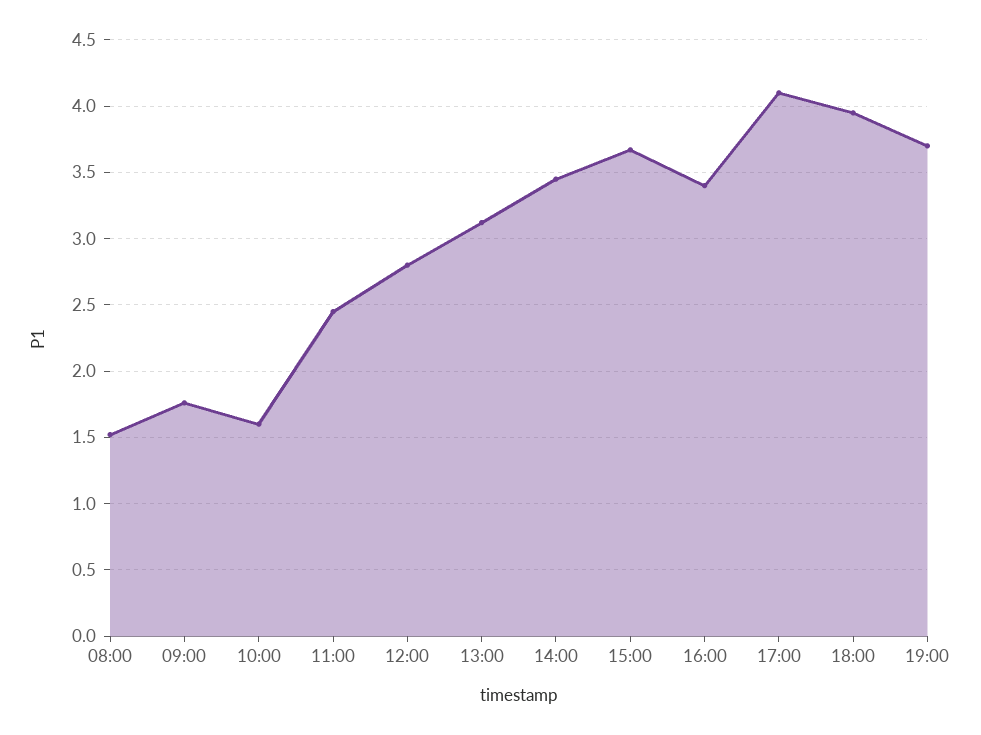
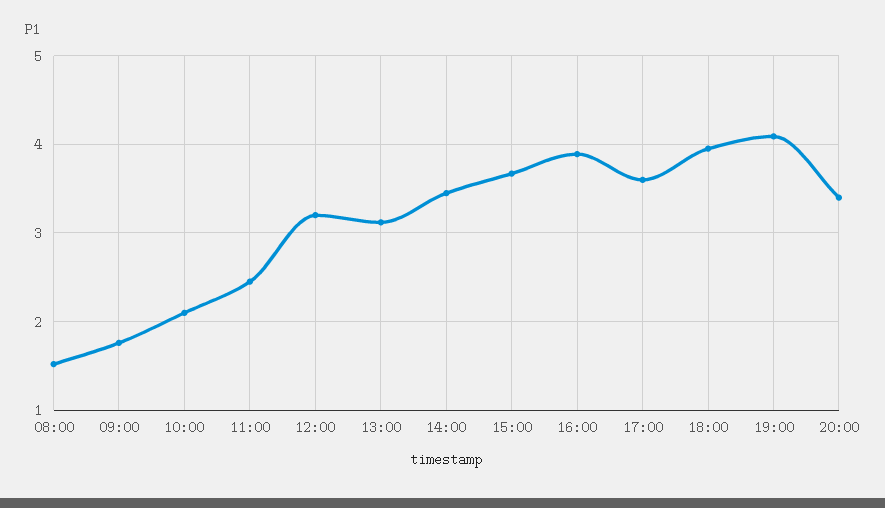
10:00: 1.6 -> 2.1
12:00: 2.8 -> 3.2
16:00: 3.4 -> 3.9
17:00: 4.1 -> 3.6
19:00: 3.7 -> 4.1
20:00: none -> 3.4

